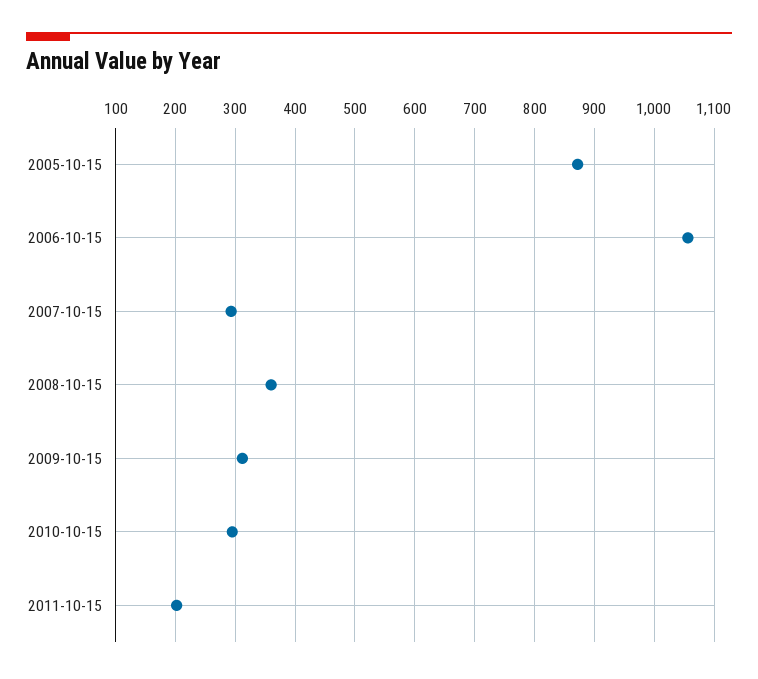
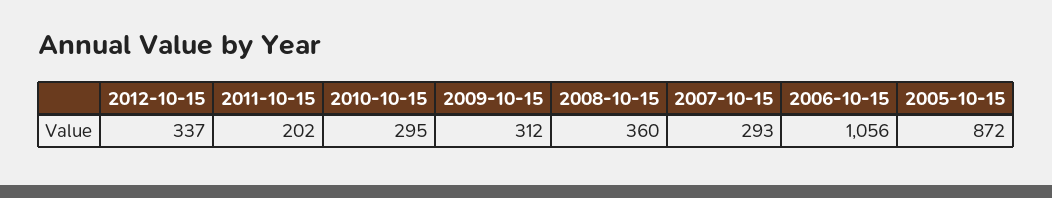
2012-10-15: none -> 337

